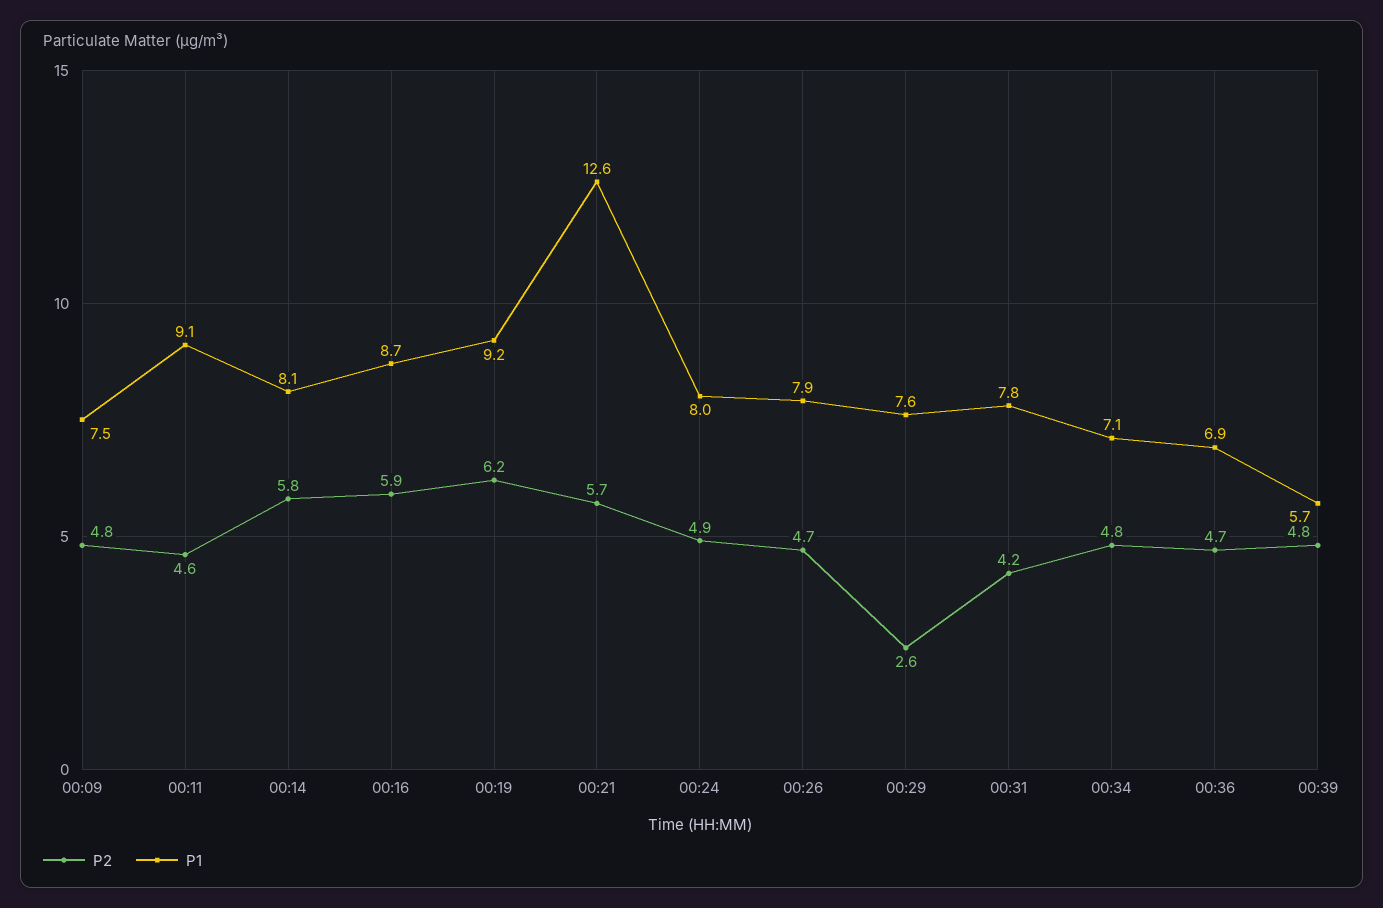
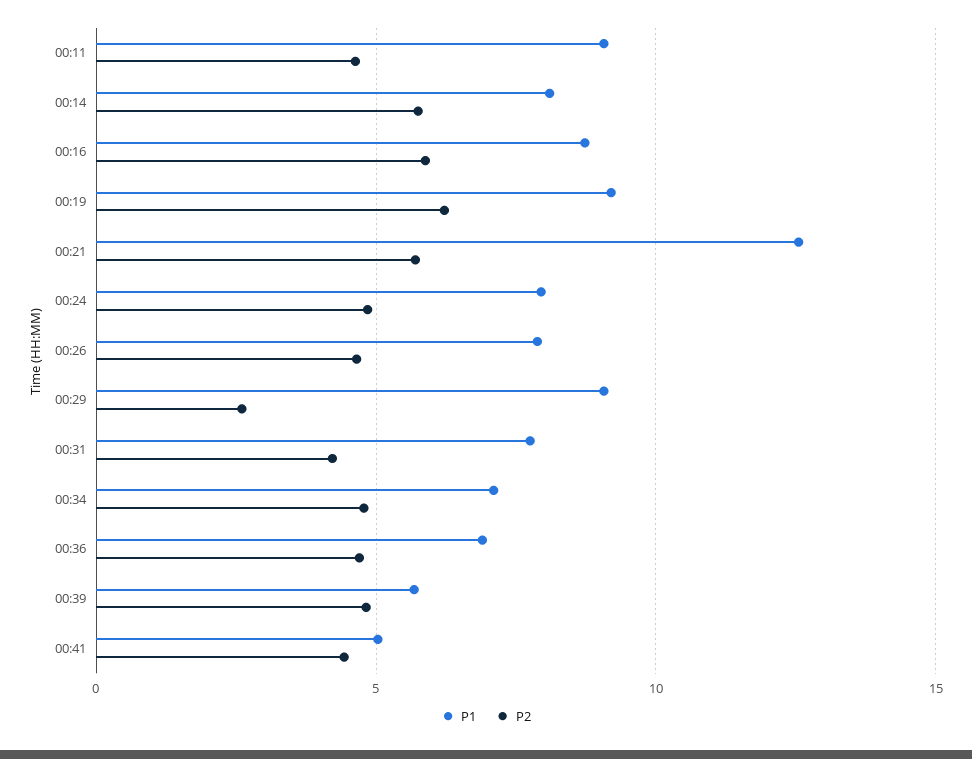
P2, 00:09: 4.8 -> none
P1, 00:09: 7.5 -> none
P1, 00:29: 7.6 -> 9
P1, 00:41: none -> 5
P2, 00:41: none -> 4.5

